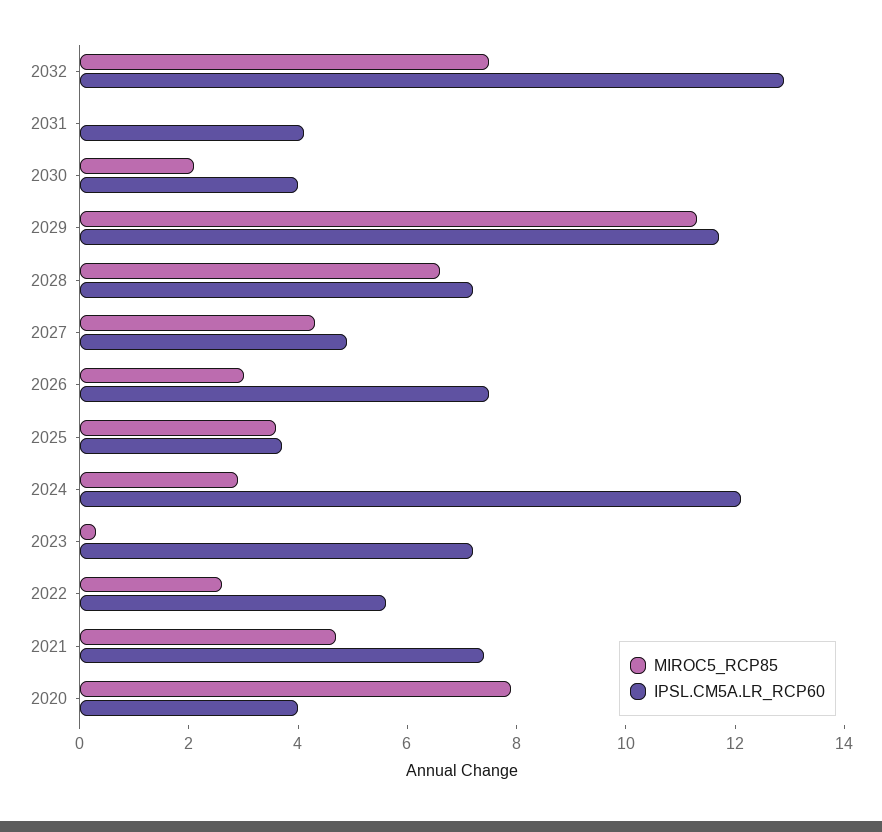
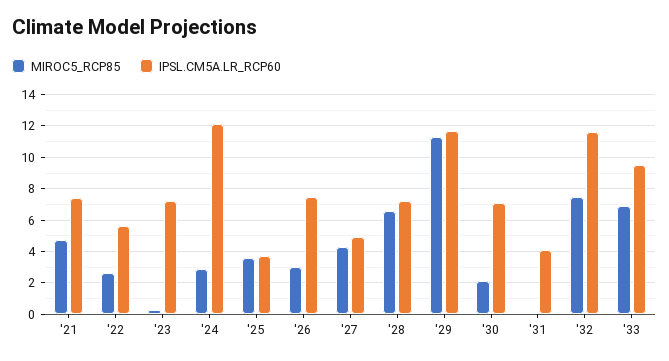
IPSL.CM5A.LR_RCP60, 2032: 13 -> 11.5
IPSL.CM5A.LR_RCP60, 2030: 4 -> 7
MIROC5_RCP85, 2020: 8 -> none
IPSL.CM5A.LR_RCP60, 2020: 4 -> none
MIROC5_RCP85, '33: none -> 7
IPSL.CM5A.LR_RCP60, '33: none -> 9.5

